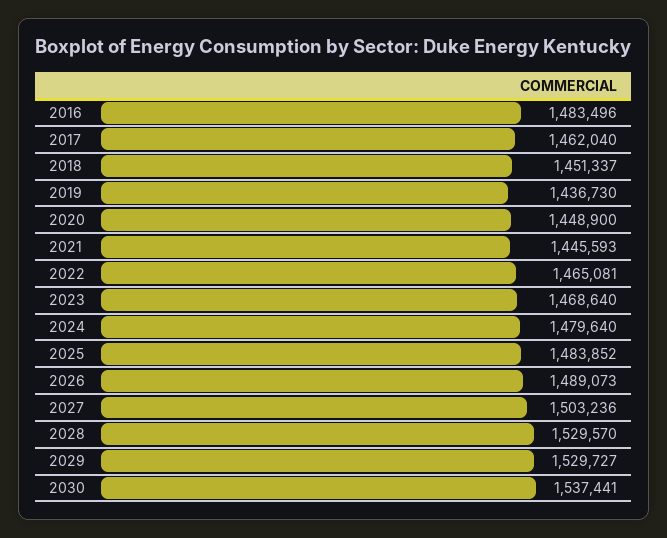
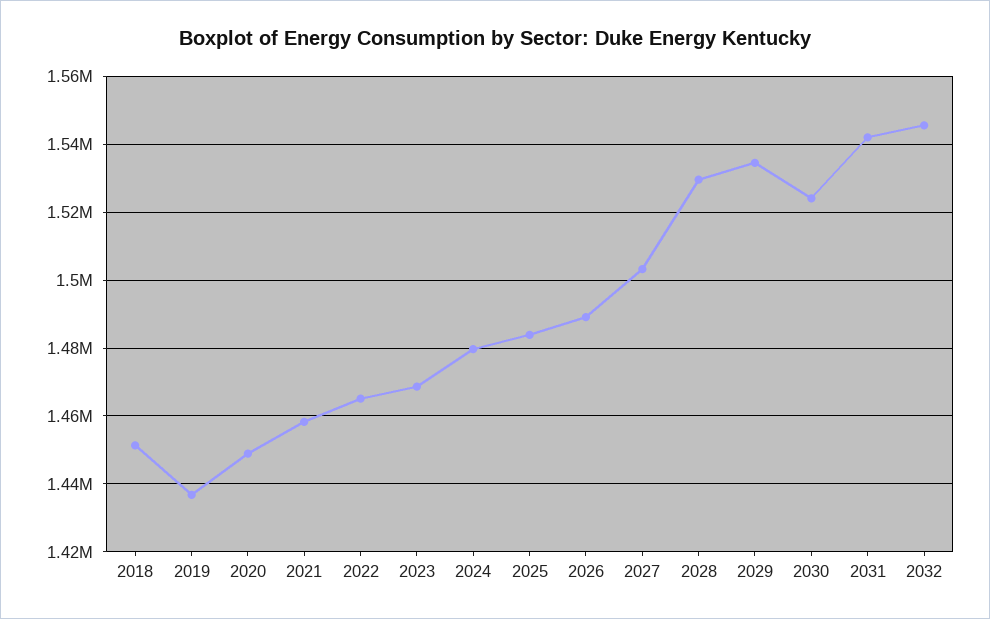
2016: 1483496 -> none
2017: 1462040 -> none
2021: 1445593 -> 1458000
2029: 1529727 -> 1534000
2030: 1537441 -> 1524000
2031: none -> 1542000
2032: none -> 1546000

